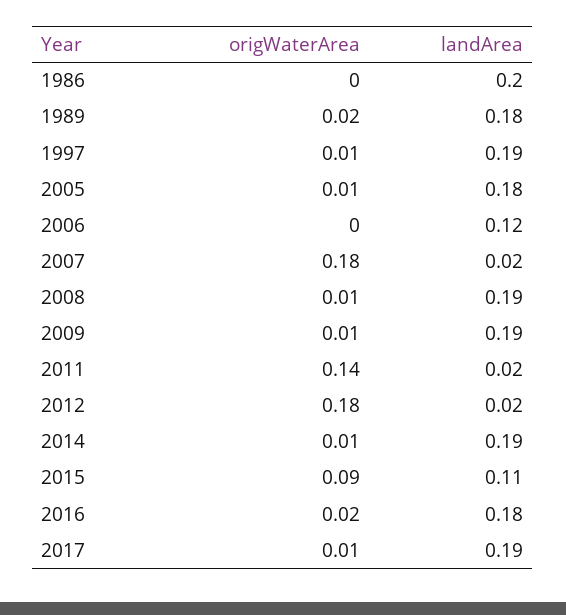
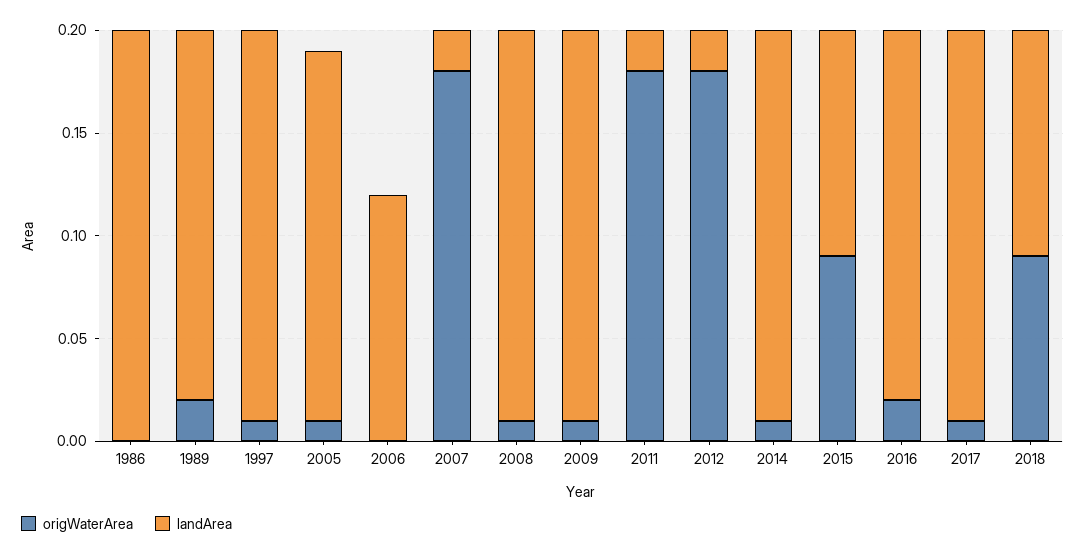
origWaterArea, 2011: 0.14 -> 0.18
origWaterArea, 2018: none -> 0.09
landArea, 2018: none -> 0.11

